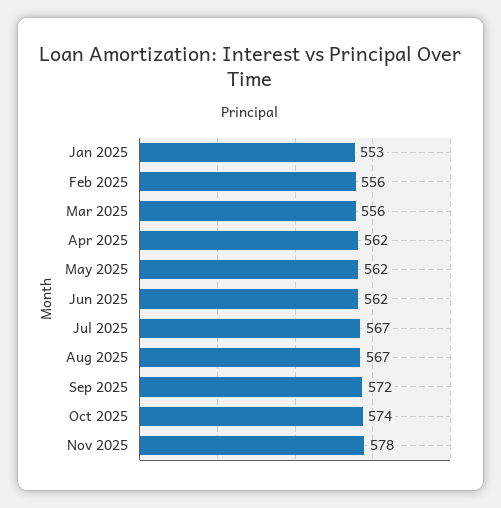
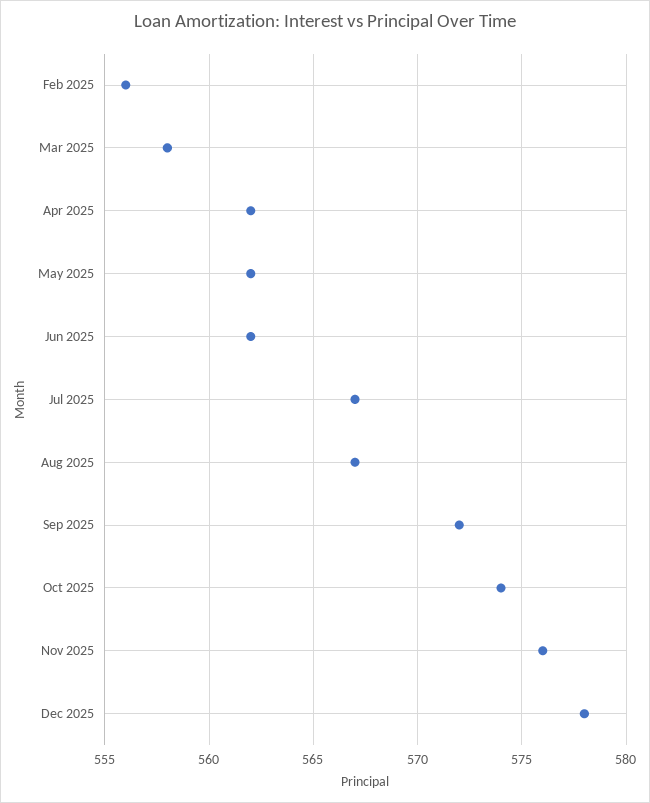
Jan 2025: 553 -> none
Mar 2025: 556 -> 558
Nov 2025: 578 -> 576
Dec 2025: none -> 578

